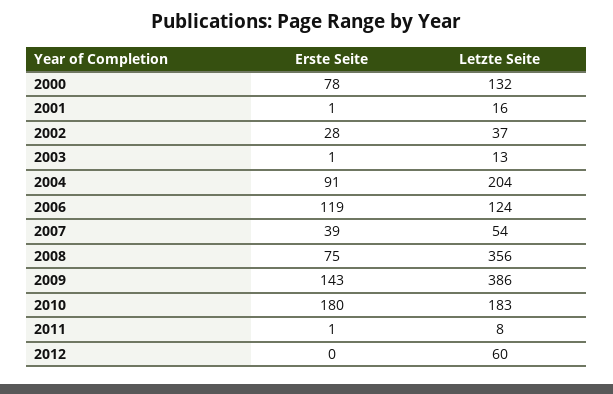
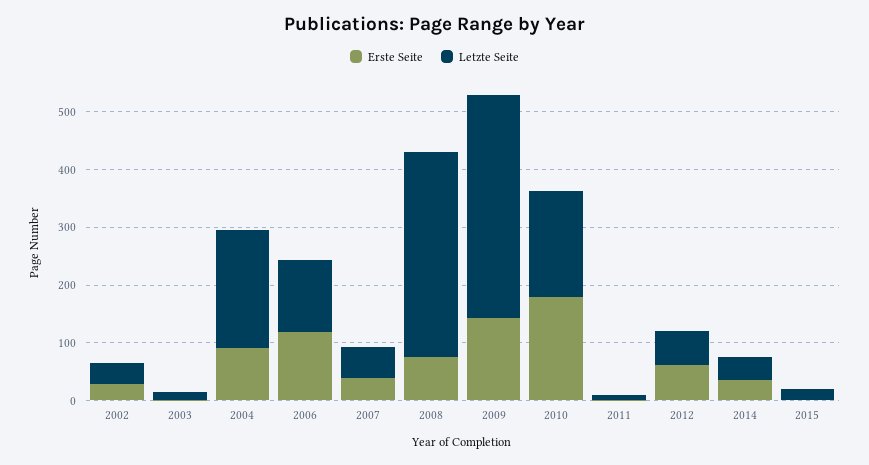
Erste Seite, 2000: 78 -> none
Letzte Seite, 2000: 132 -> none
Erste Seite, 2001: 1 -> none
Letzte Seite, 2001: 16 -> none
Erste Seite, 2012: 0 -> 60
Erste Seite, 2014: none -> 40
Letzte Seite, 2014: none -> 40
Erste Seite, 2015: none -> 0
Letzte Seite, 2015: none -> 20

